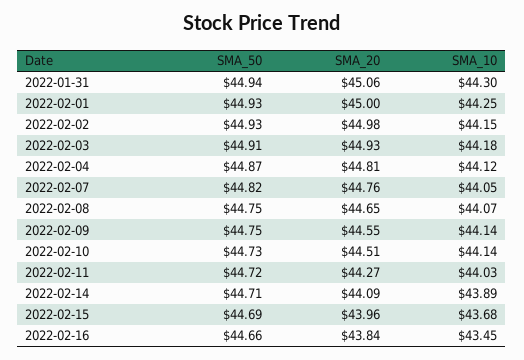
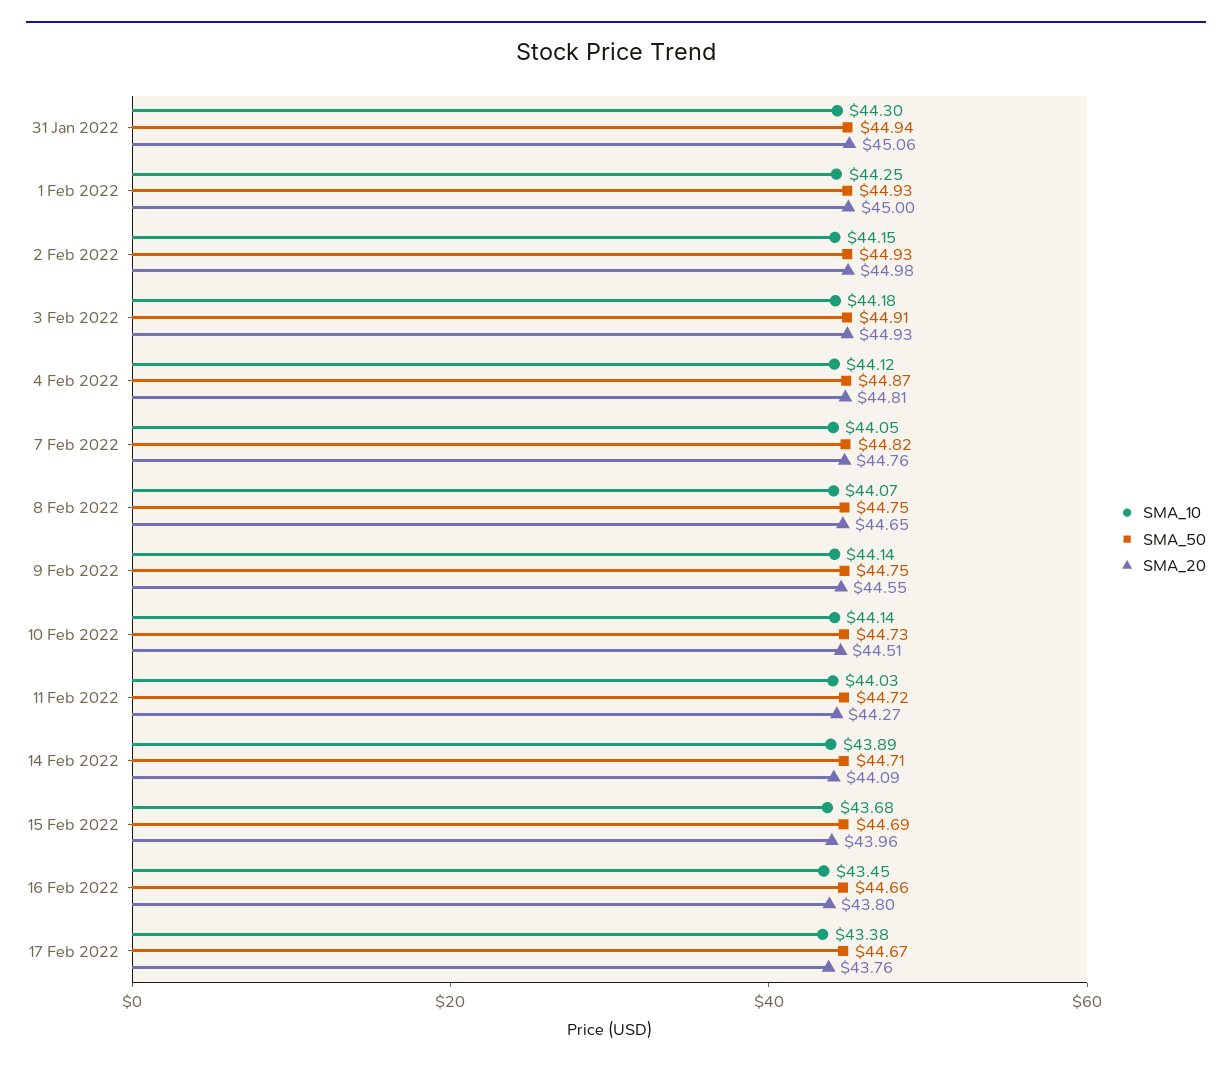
SMA_20, 2022-02-16: 43.84 -> 43.8
SMA_10, 17 Feb 2022: none -> 43.38
SMA_50, 17 Feb 2022: none -> 44.67
SMA_20, 17 Feb 2022: none -> 43.76

